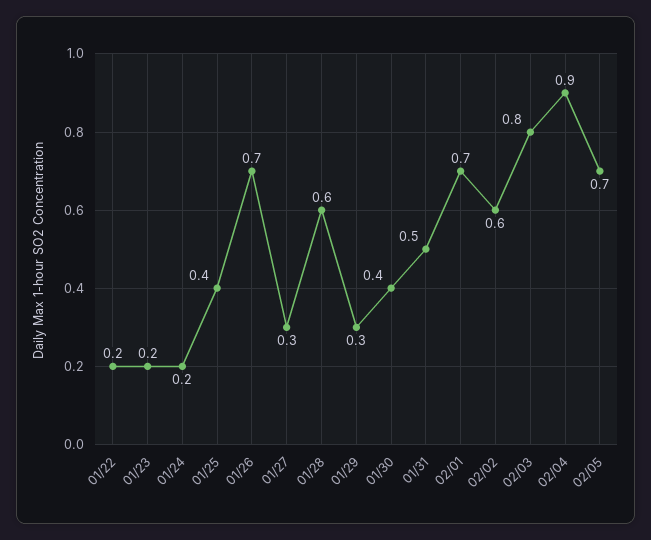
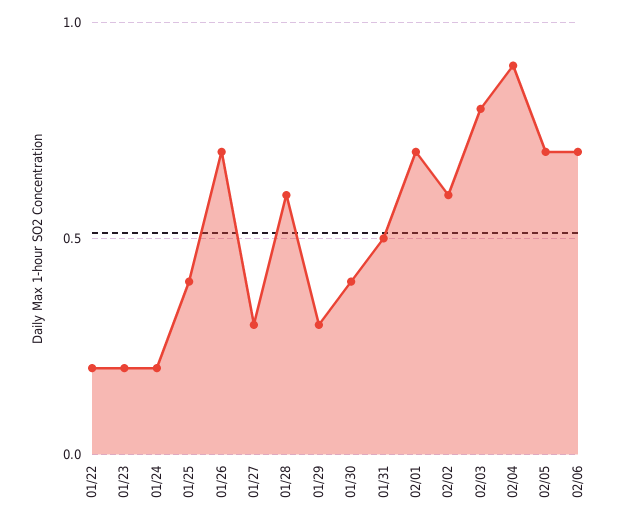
02/06: none -> 0.7

